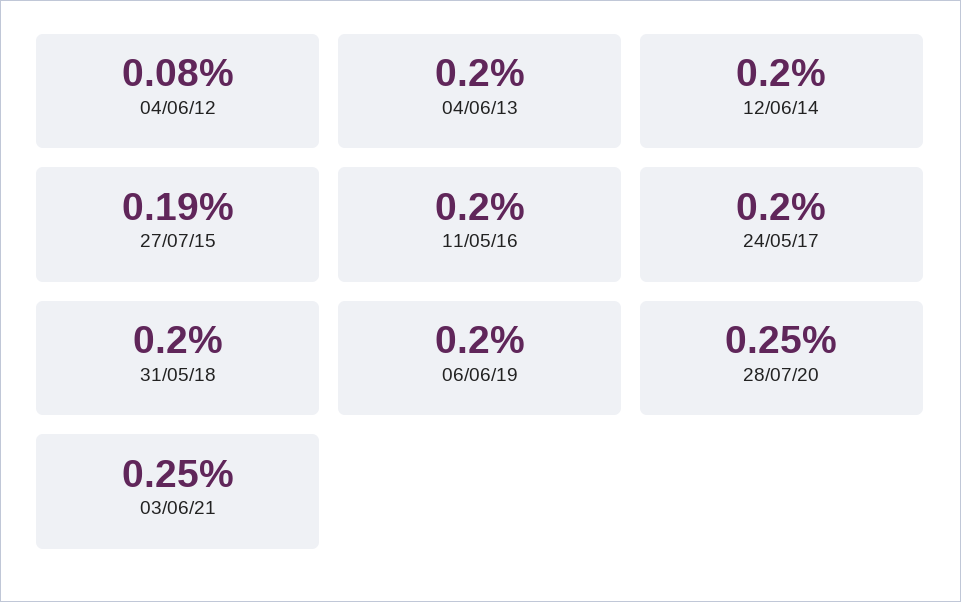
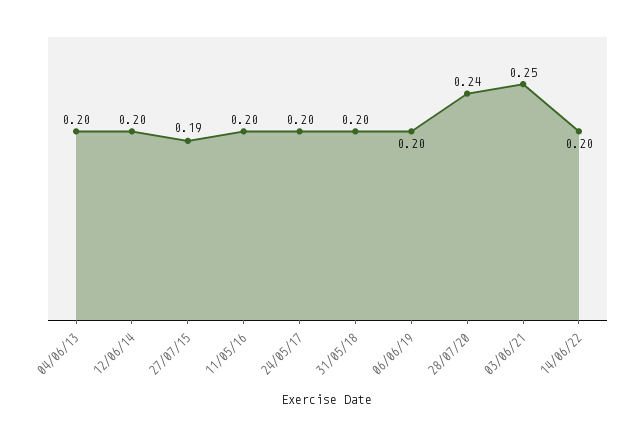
04/06/12: 0.08 -> none
28/07/20: 0.25 -> 0.24
14/06/22: none -> 0.2

